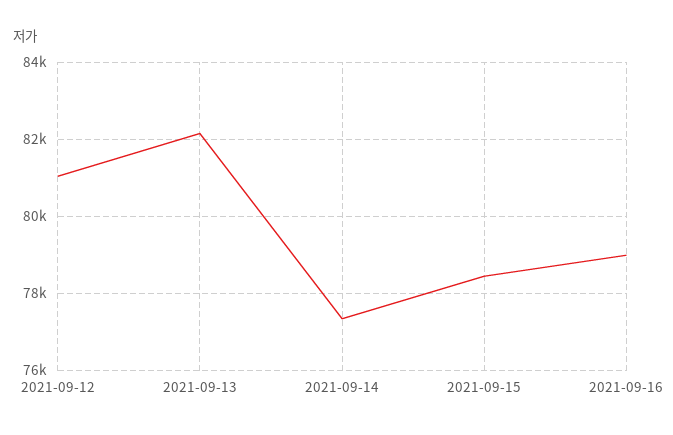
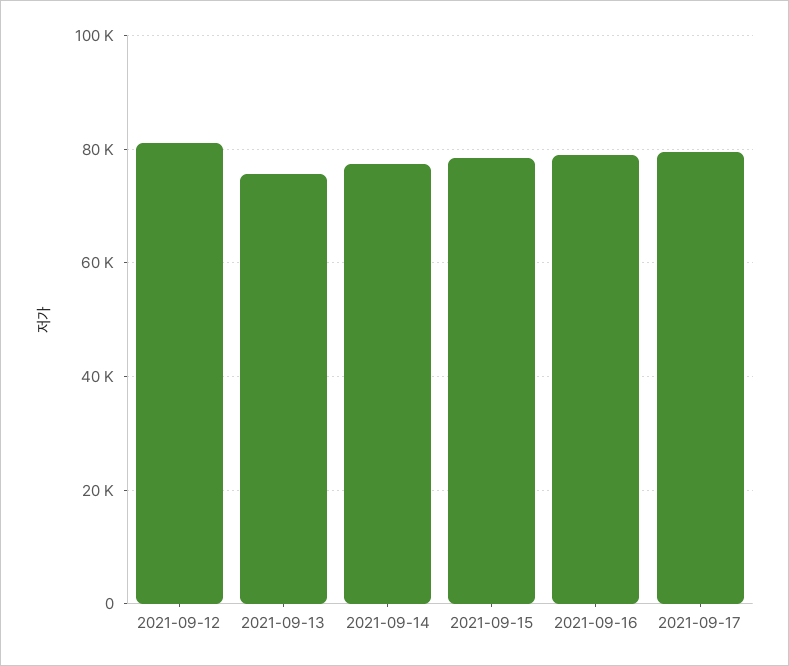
2021-09-13: 82200 -> 76000
2021-09-17: none -> 80000

